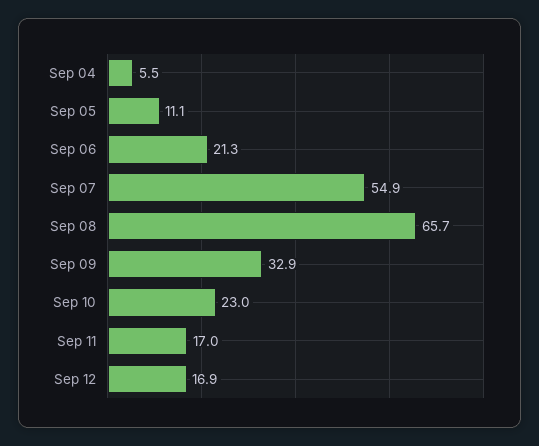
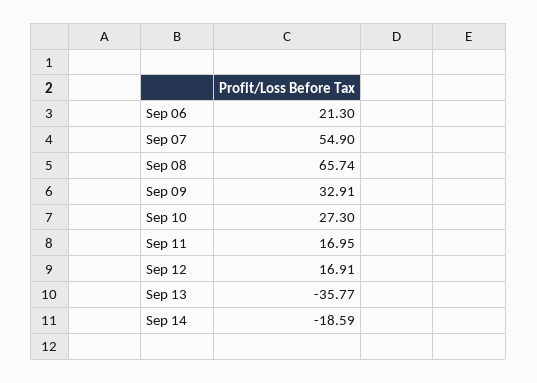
Sep 04: 5.5 -> none
Sep 05: 11.1 -> none
Sep 10: 23 -> 27.3
Sep 13: none -> -35.77
Sep 14: none -> -18.59

